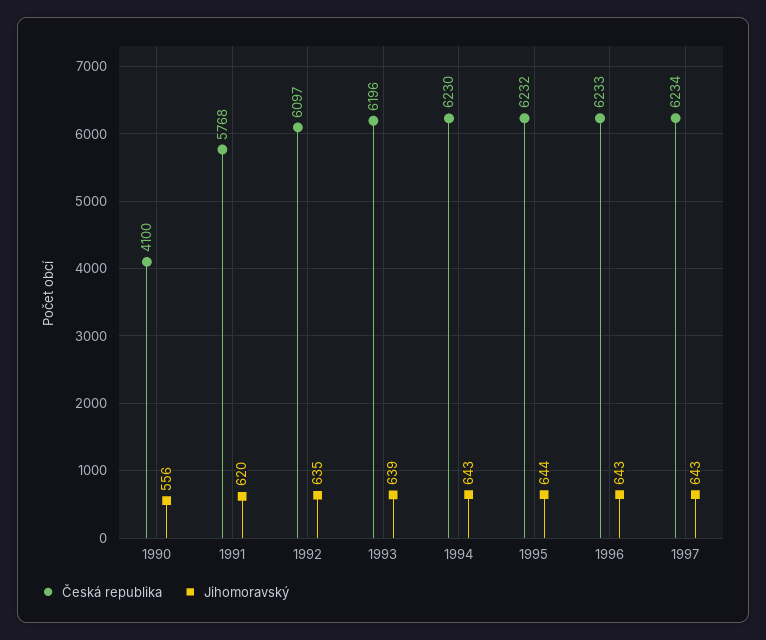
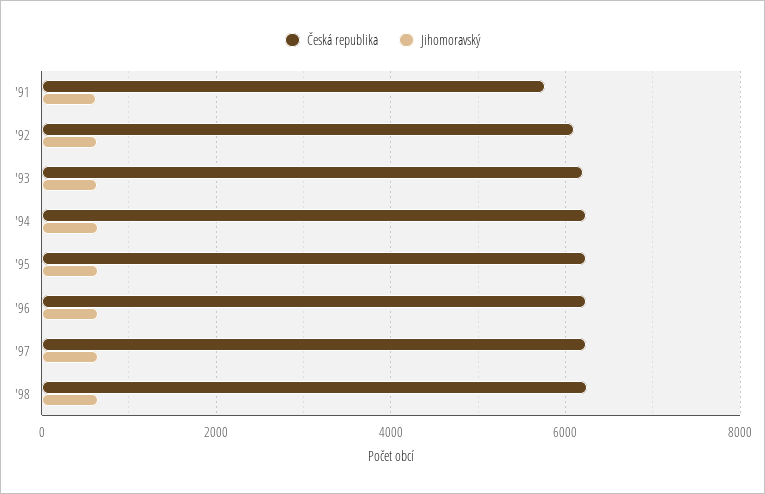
Česká republika, 1990: 4100 -> none
Jihomoravský, 1990: 556 -> none
Česká republika, '98: none -> 6200
Jihomoravský, '98: none -> 600

